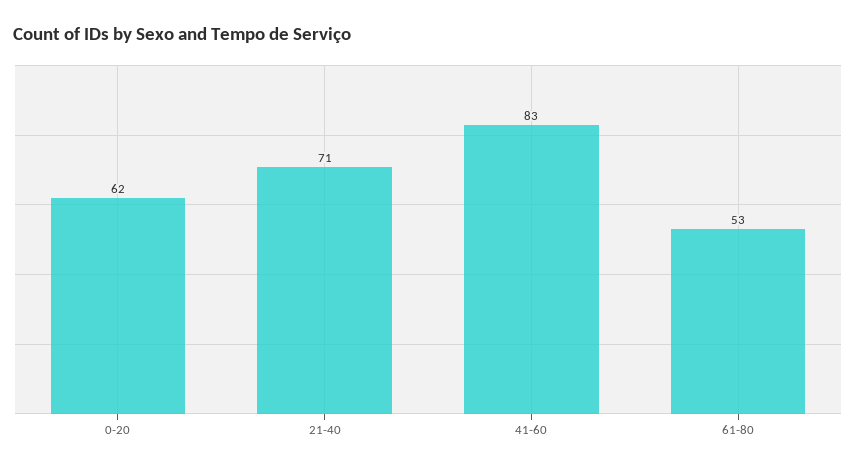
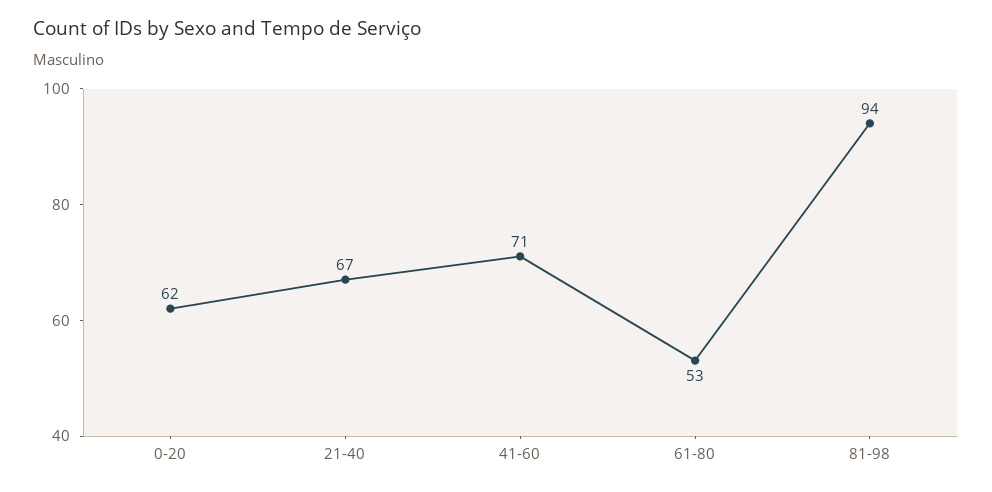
21-40: 71 -> 67
41-60: 83 -> 71
81-98: none -> 94

